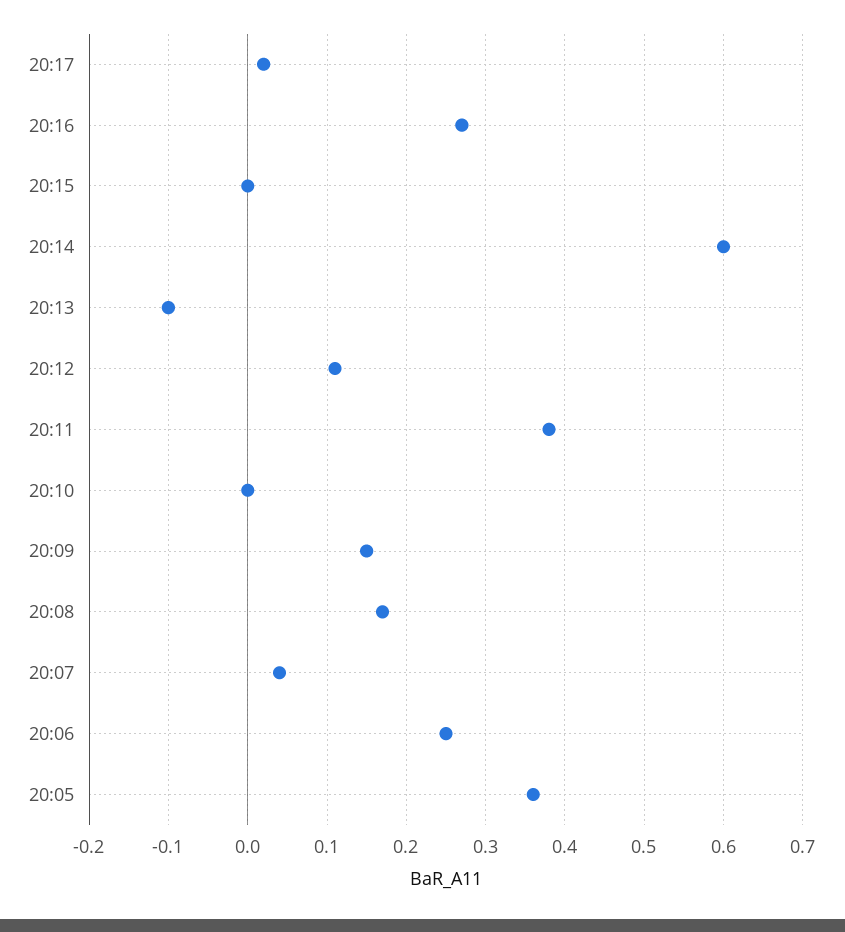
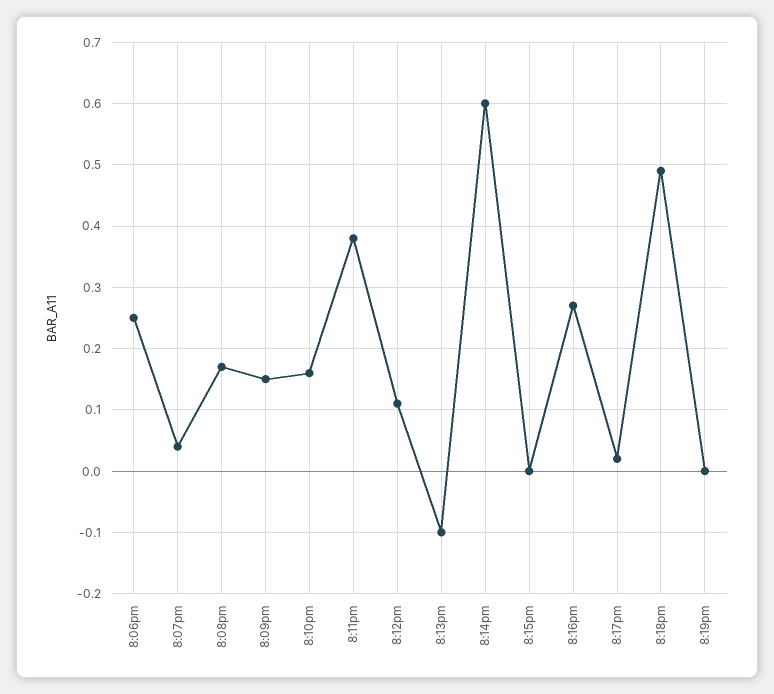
20:10: 0 -> 0.16
20:05: 0.36 -> none
8:18pm: none -> 0.49
8:19pm: none -> 0

